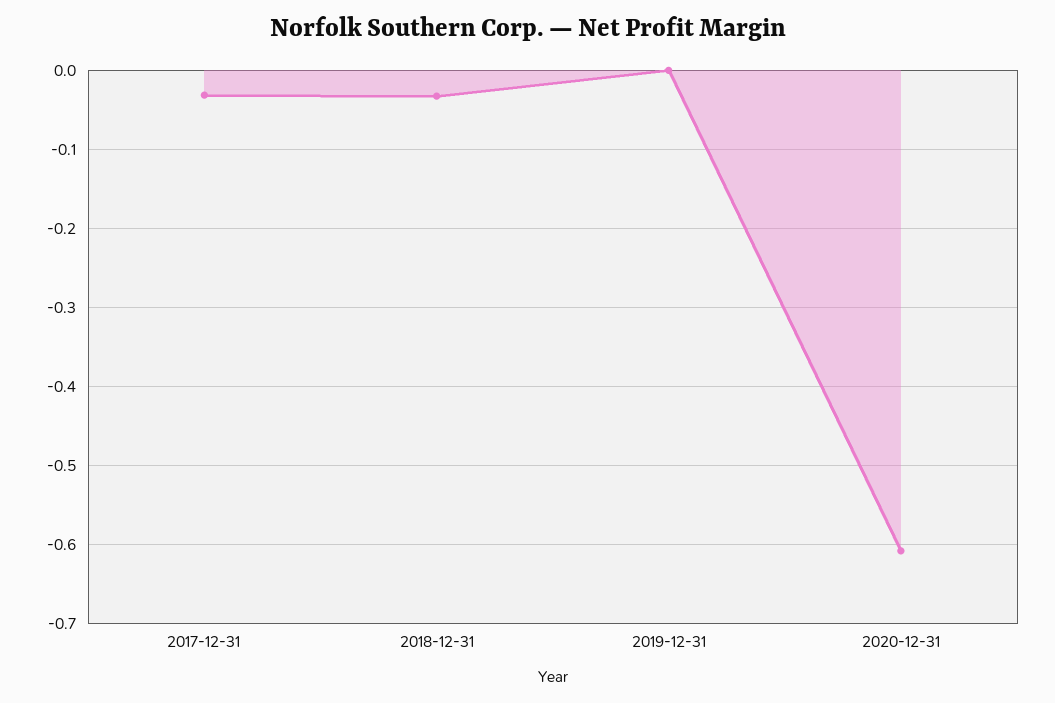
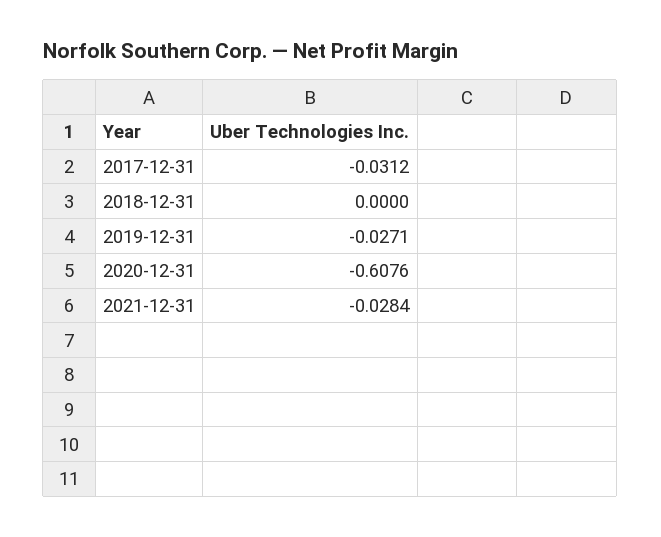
2018-12-31: -0.03 -> 0
2019-12-31: 0 -> -0.0271
2021-12-31: none -> -0.0284

